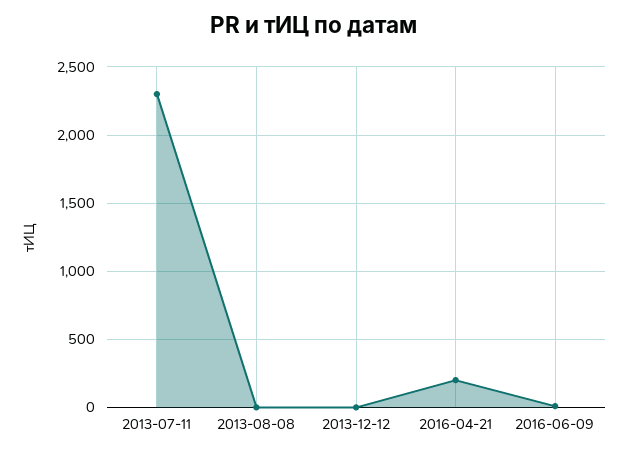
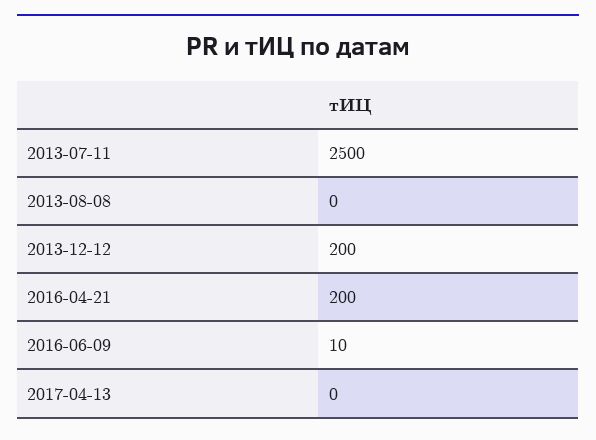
2013-07-11: 2300 -> 2500
2013-12-12: 0 -> 200
2017-04-13: none -> 0

